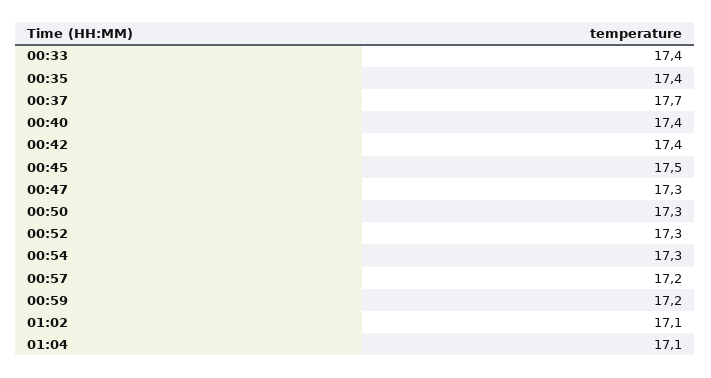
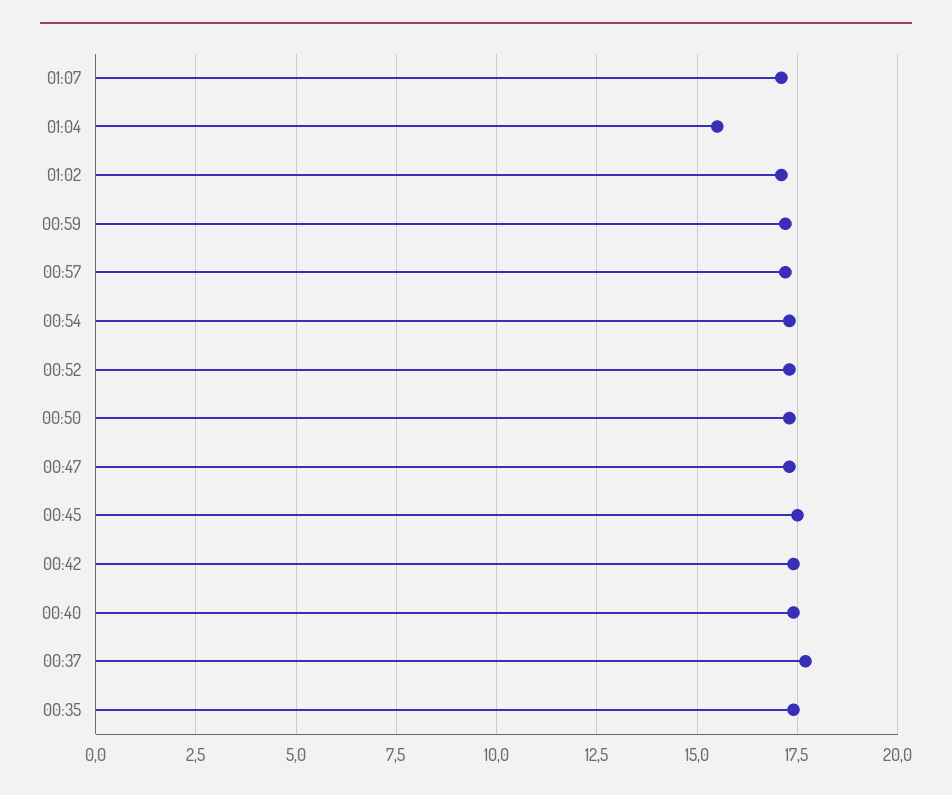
00:33: 17.4 -> none
01:04: 17.1 -> 15.5
01:07: none -> 17

